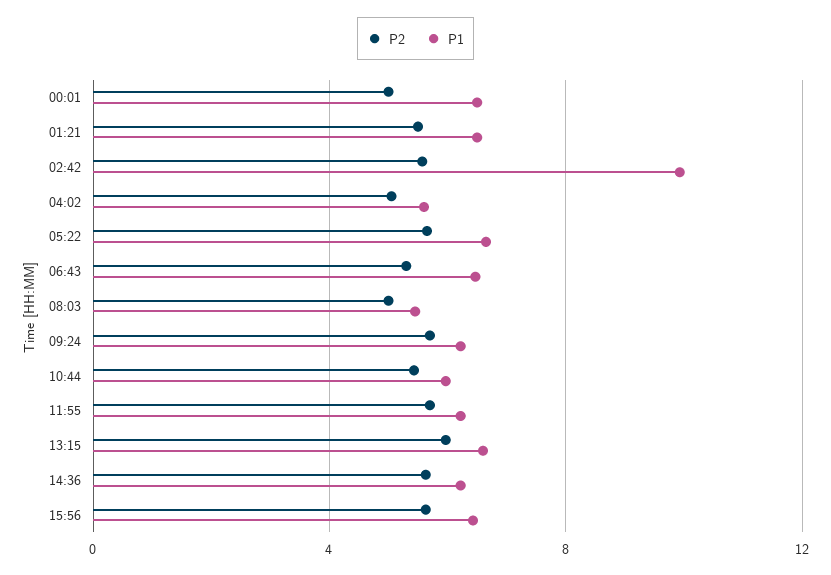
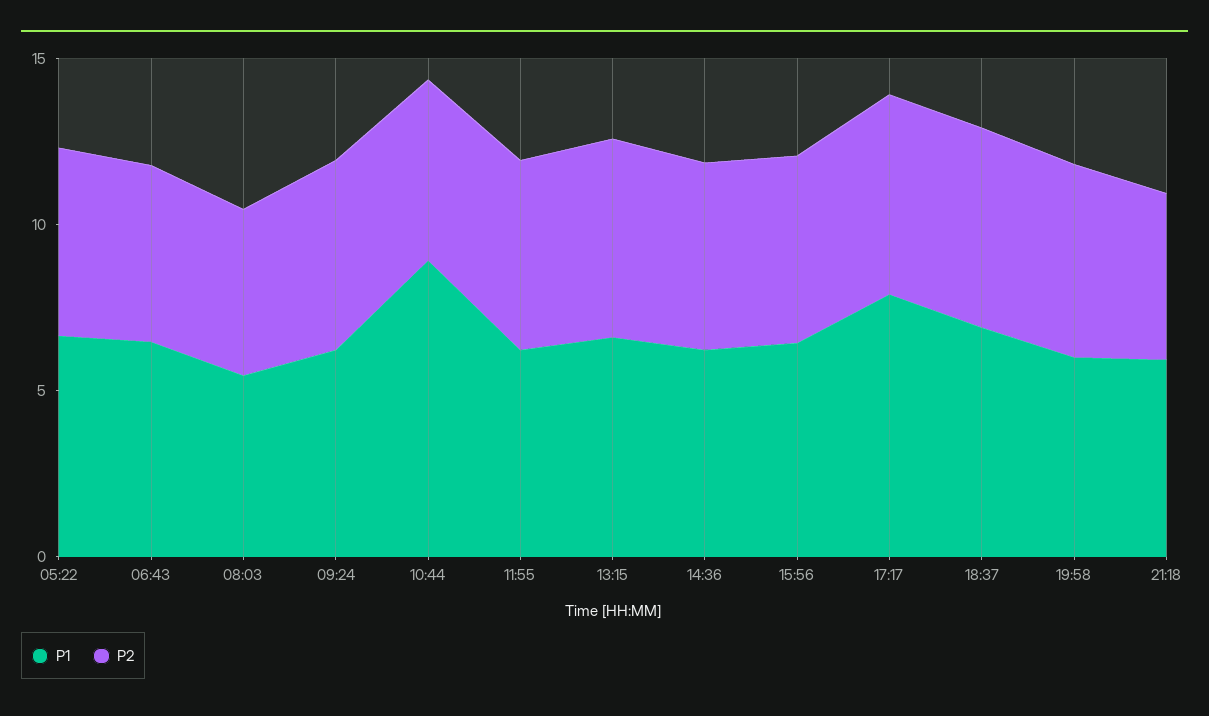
P2, 00:01: 5 -> none
P1, 00:01: 6.5 -> none
P2, 01:21: 5.5 -> none
P1, 01:21: 6.5 -> none
P2, 02:42: 5.5 -> none
P1, 02:42: 10 -> none
P2, 04:02: 5 -> none
P1, 04:02: 5.5 -> none
P1, 10:44: 6 -> 9
P1, 17:17: none -> 8
P2, 17:17: none -> 6
P1, 18:37: none -> 7
P2, 18:37: none -> 6
P1, 19:58: none -> 6
P2, 19:58: none -> 6
P1, 21:18: none -> 6
P2, 21:18: none -> 5

